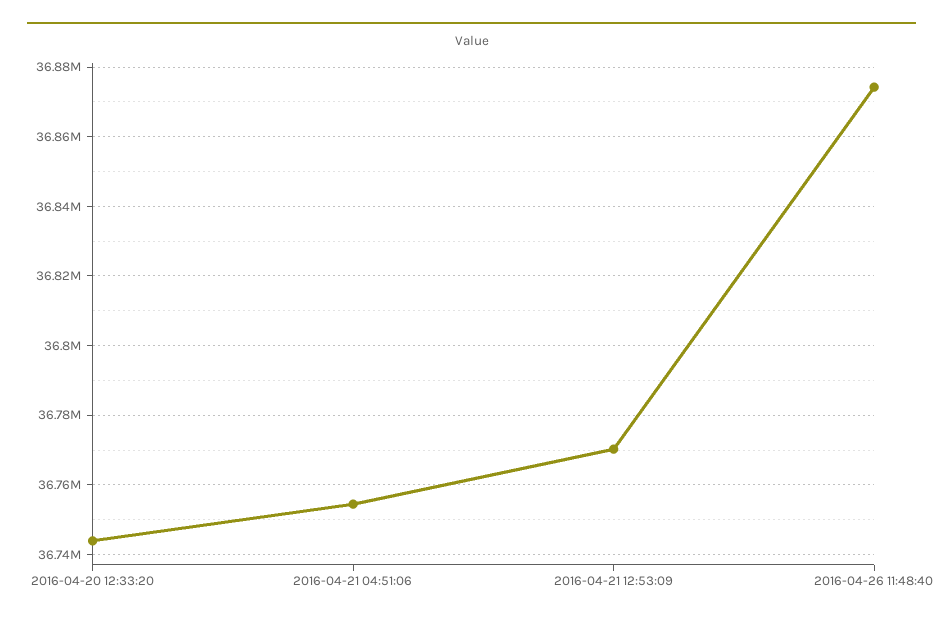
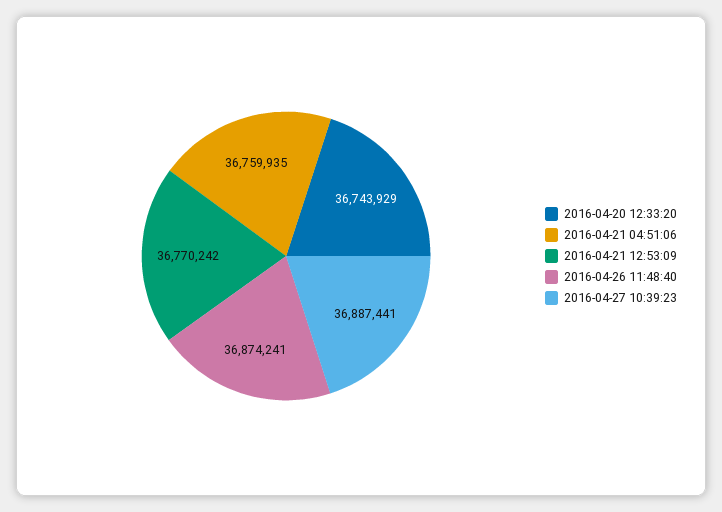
2016-04-21 04:51:06: 36754000 -> 36759935
2016-04-27 10:39:23: none -> 36887441

